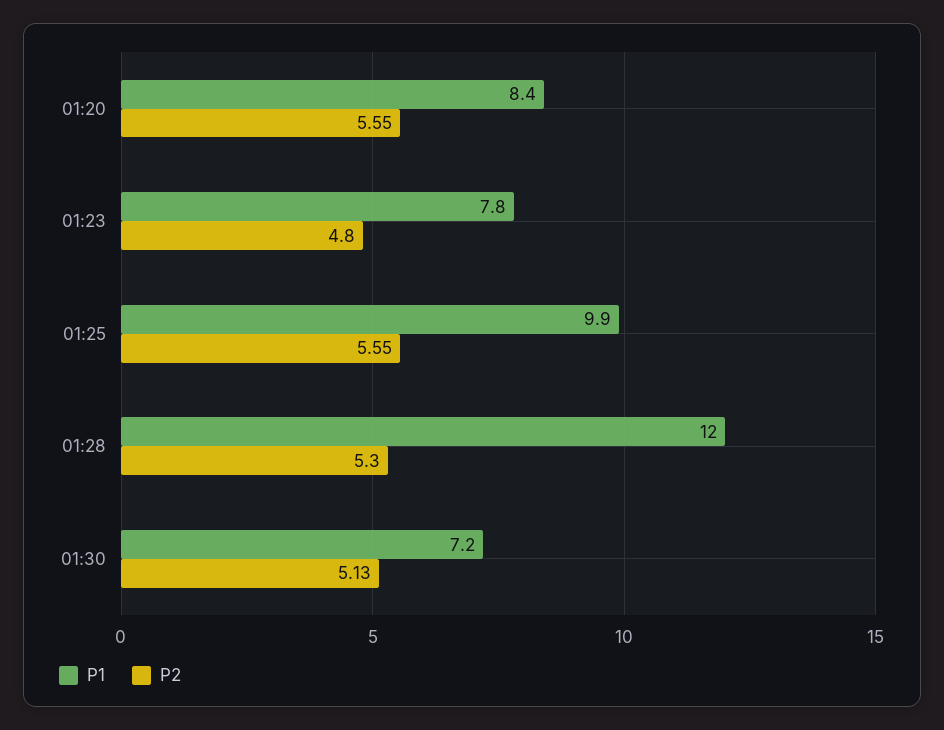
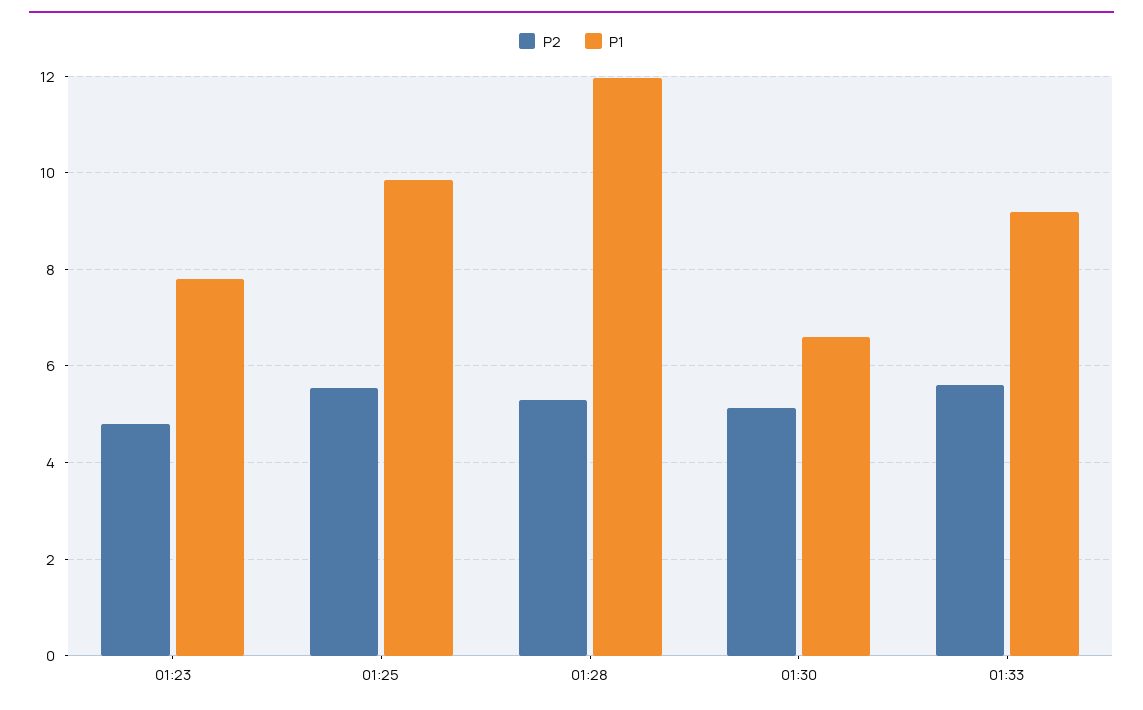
P1, 01:20: 8.4 -> none
P2, 01:20: 5.55 -> none
P1, 01:30: 7.2 -> 6.6
P2, 01:33: none -> 5.6
P1, 01:33: none -> 9.2

